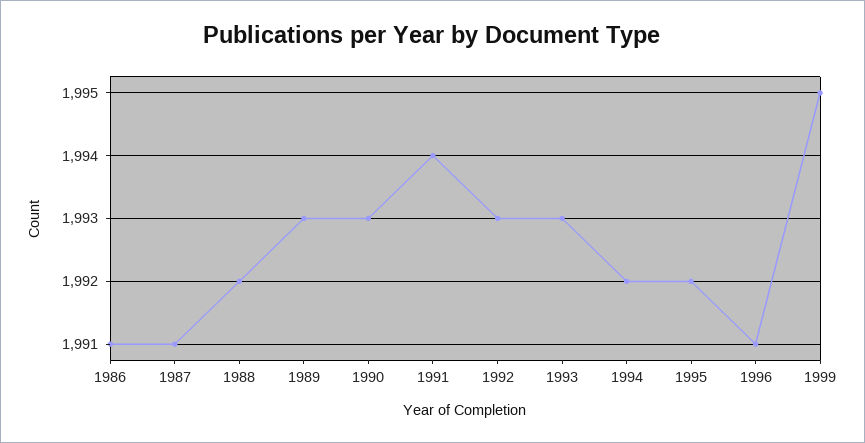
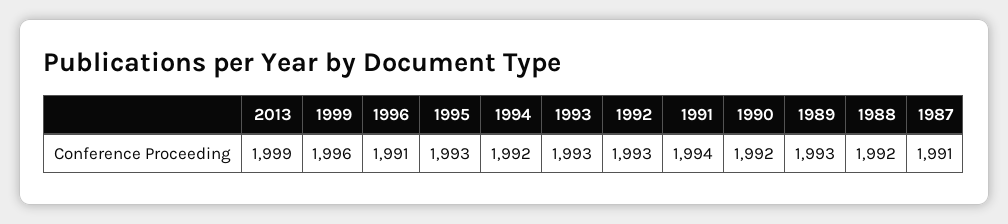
1986: 1991 -> none
1990: 1993 -> 1992
1995: 1992 -> 1993
1999: 1995 -> 1996
2013: none -> 1999

